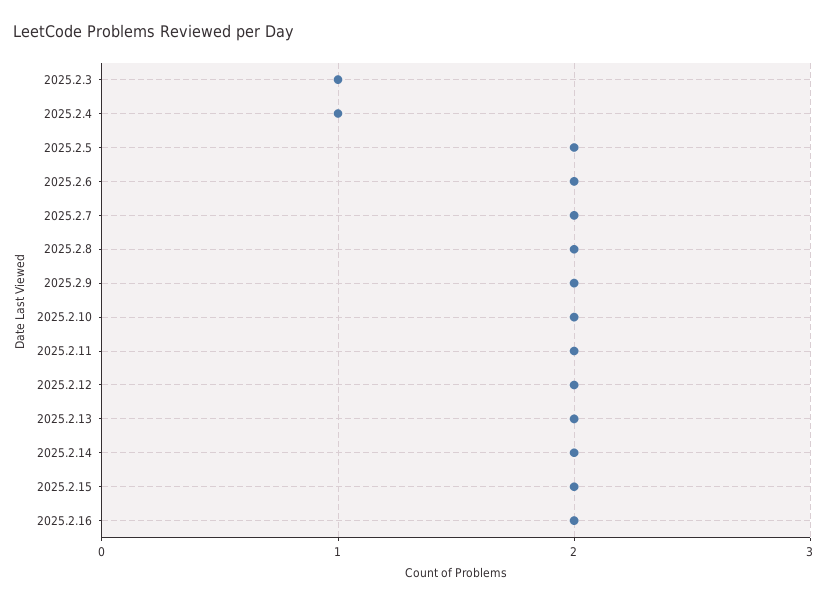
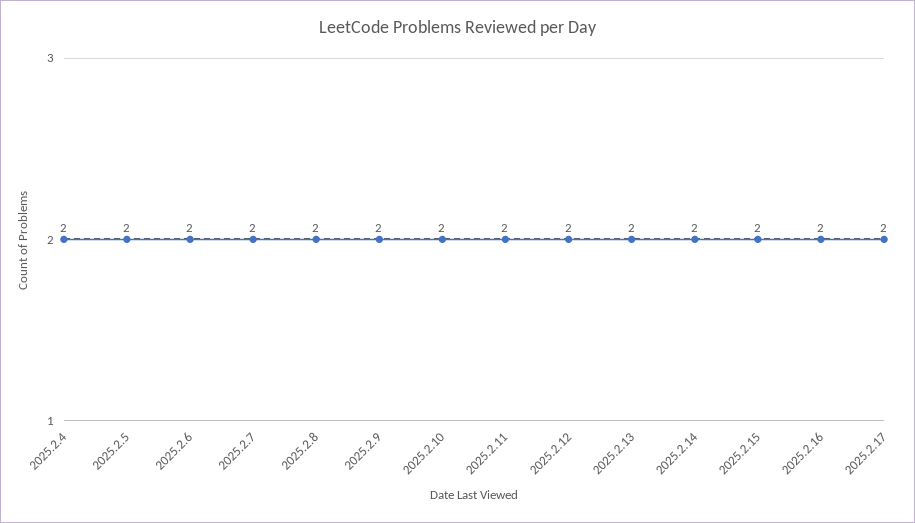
2025.2.3: 1 -> none
2025.2.4: 1 -> 2
2025.2.17: none -> 2

